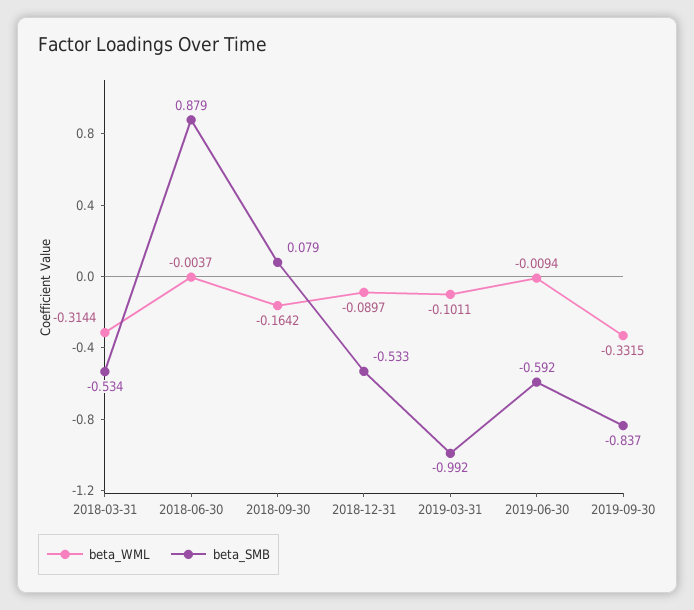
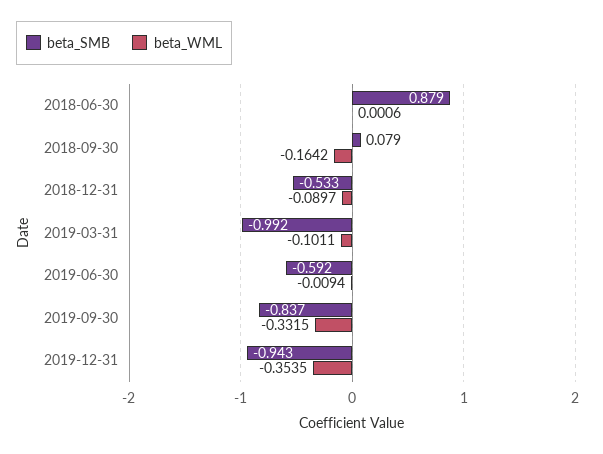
beta_WML, 2018-03-31: -0.3144 -> none
beta_SMB, 2018-03-31: -0.534 -> none
beta_WML, 2018-06-30: -0.0037 -> 0.0006
beta_SMB, 2019-12-31: none -> -0.943
beta_WML, 2019-12-31: none -> -0.3535

